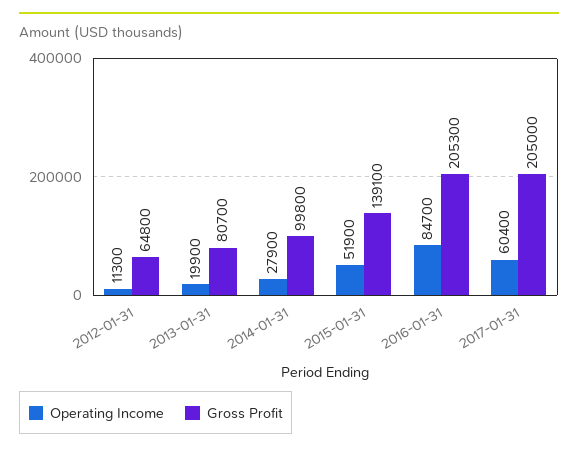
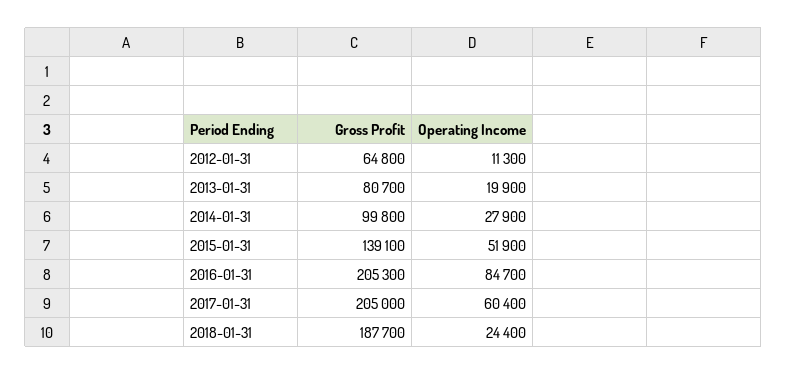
Gross Profit, 2018-01-31: none -> 187700
Operating Income, 2018-01-31: none -> 24400

